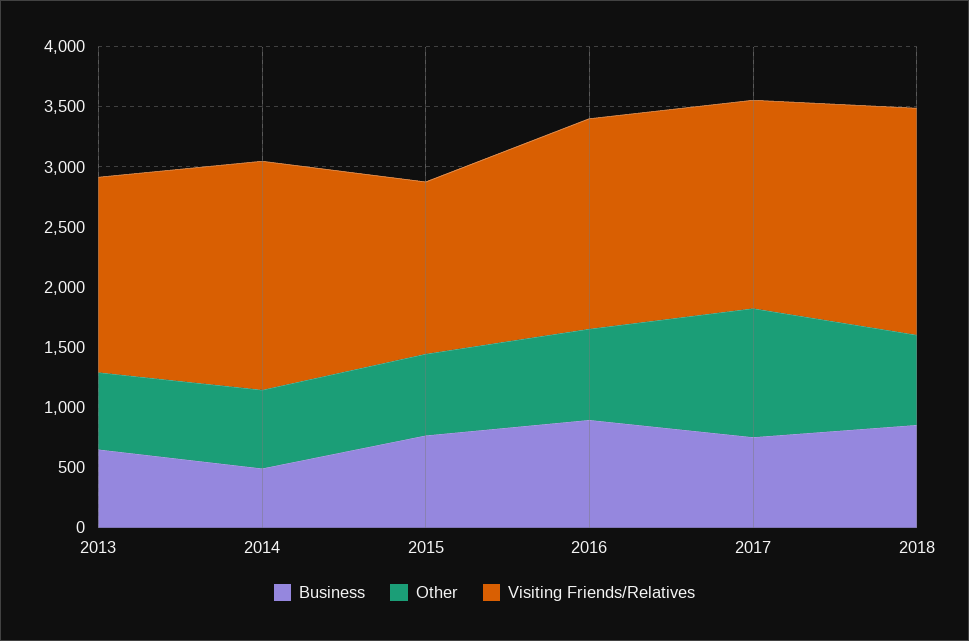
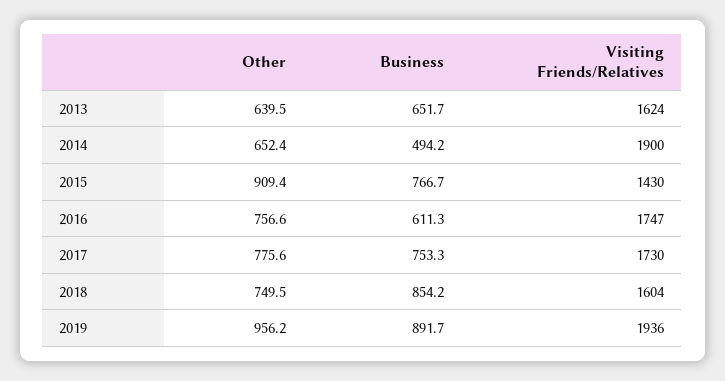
Other, 2015: 700 -> 909.4
Business, 2016: 900 -> 611.3
Other, 2017: 1100 -> 775.6
Visiting Friends/Relatives, 2018: 1900 -> 1604
Other, 2019: none -> 956.2
Business, 2019: none -> 891.7
Visiting Friends/Relatives, 2019: none -> 1936

